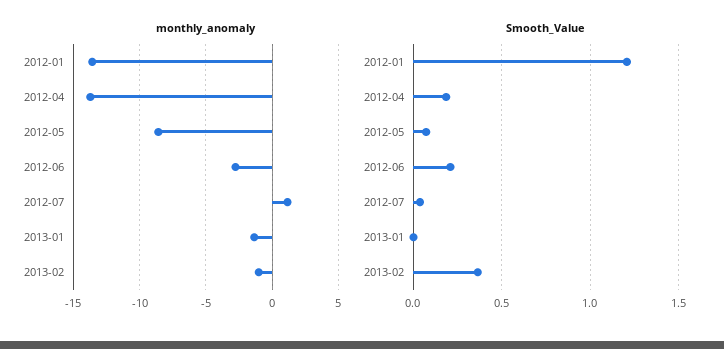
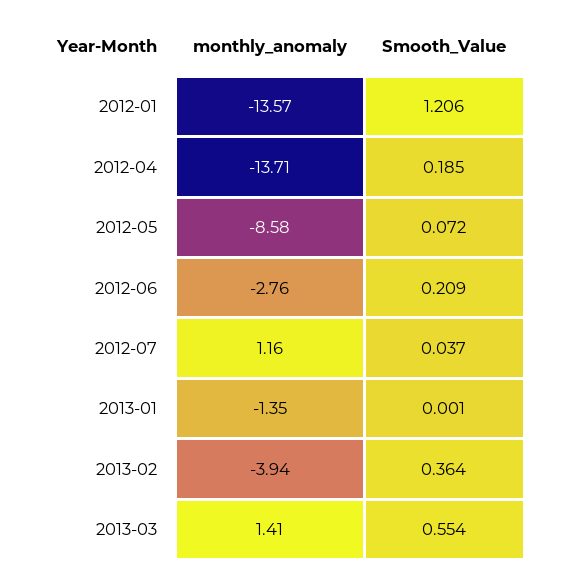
monthly_anomaly, 2013-02: -1 -> -3.94
monthly_anomaly, 2013-03: none -> 1.41
Smooth_Value, 2013-03: none -> 0.554

